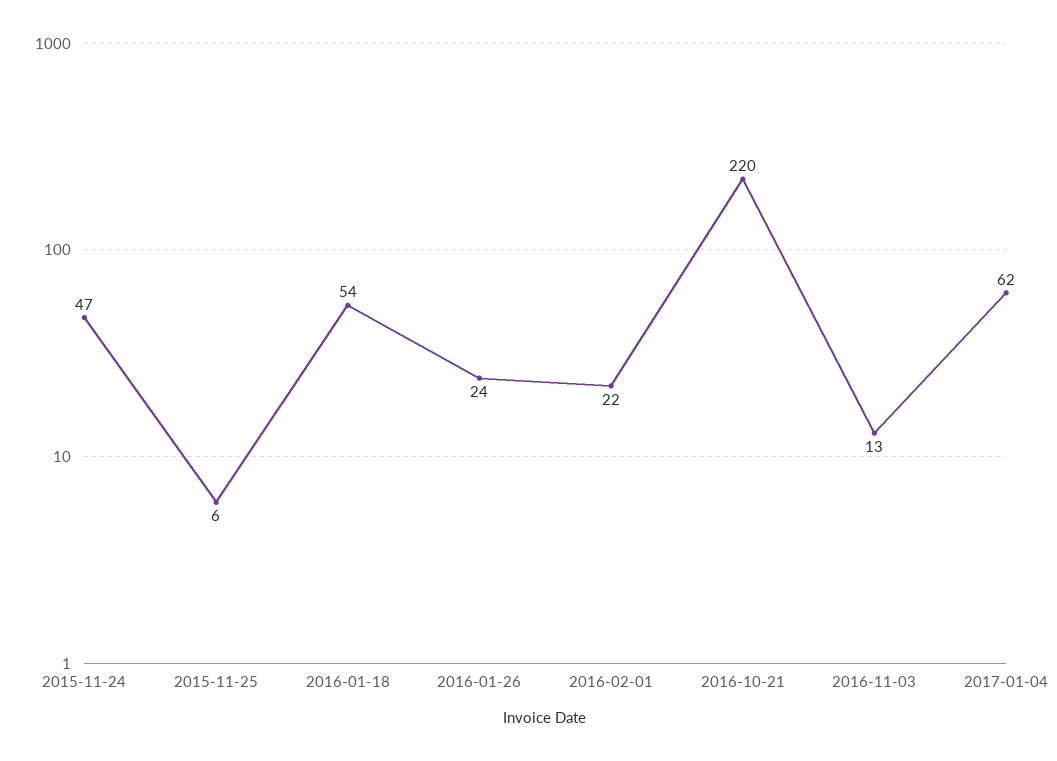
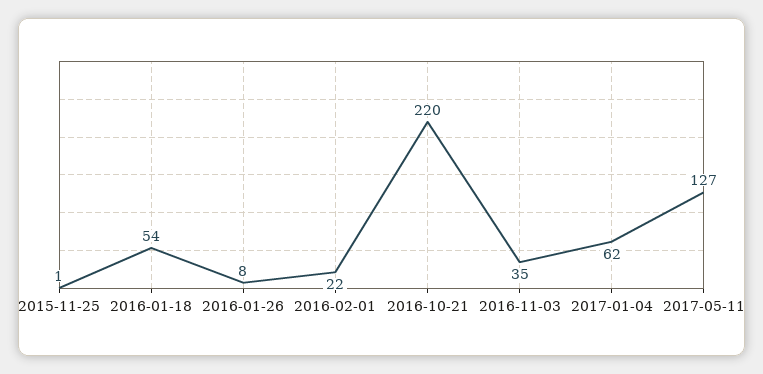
2015-11-24: 47 -> none
2015-11-25: 6 -> 1
2016-01-26: 24 -> 8
2016-11-03: 13 -> 35
2017-05-11: none -> 127

